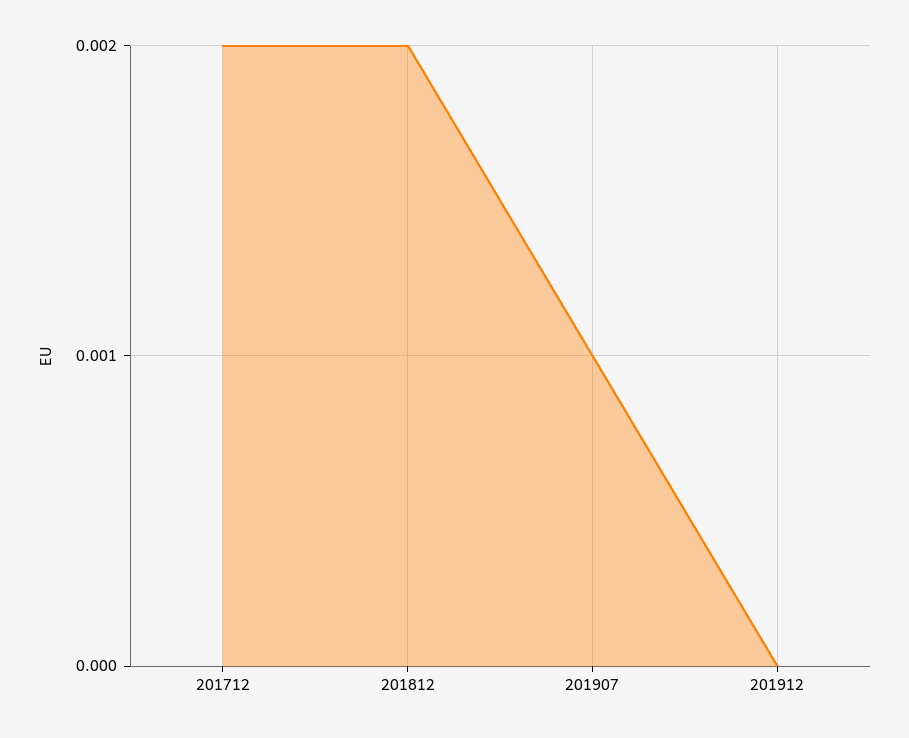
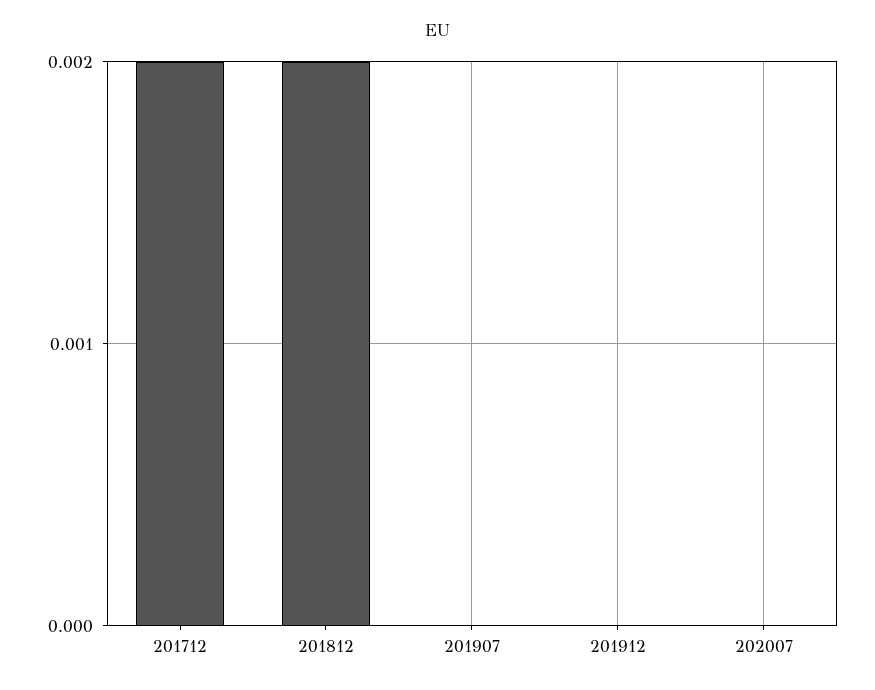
201907: 0.001 -> 0
202007: none -> 0

